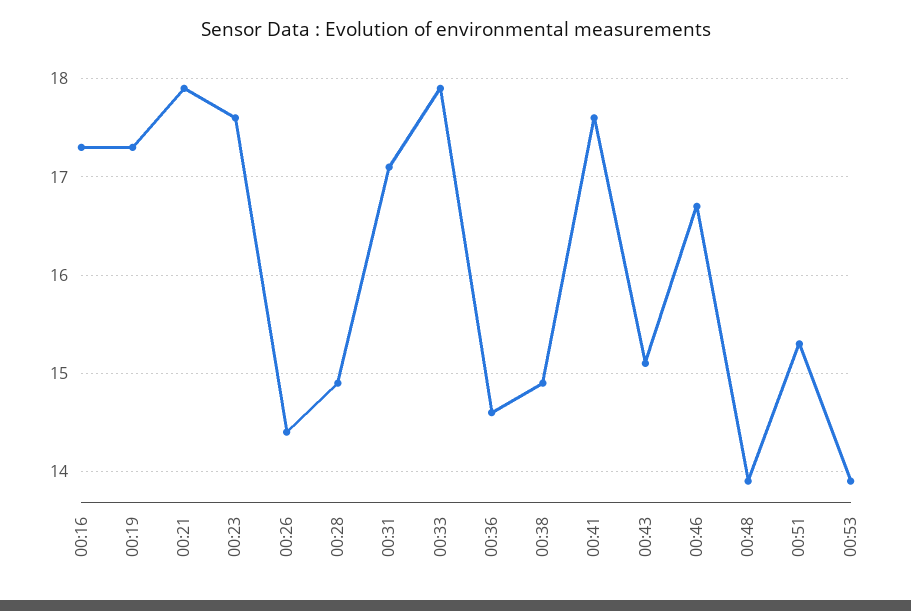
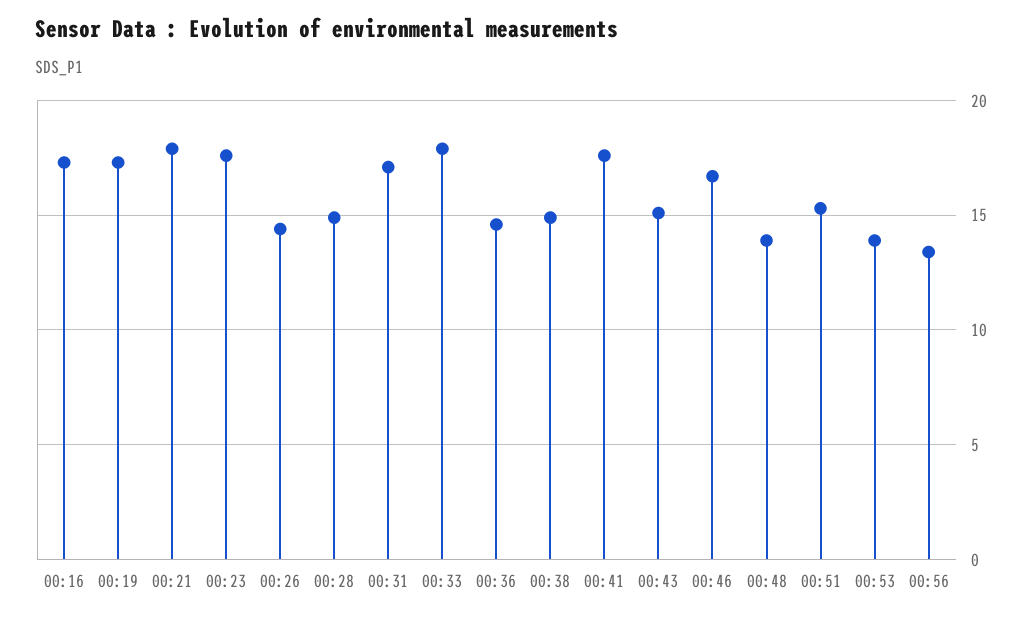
00:56: none -> 13.5

